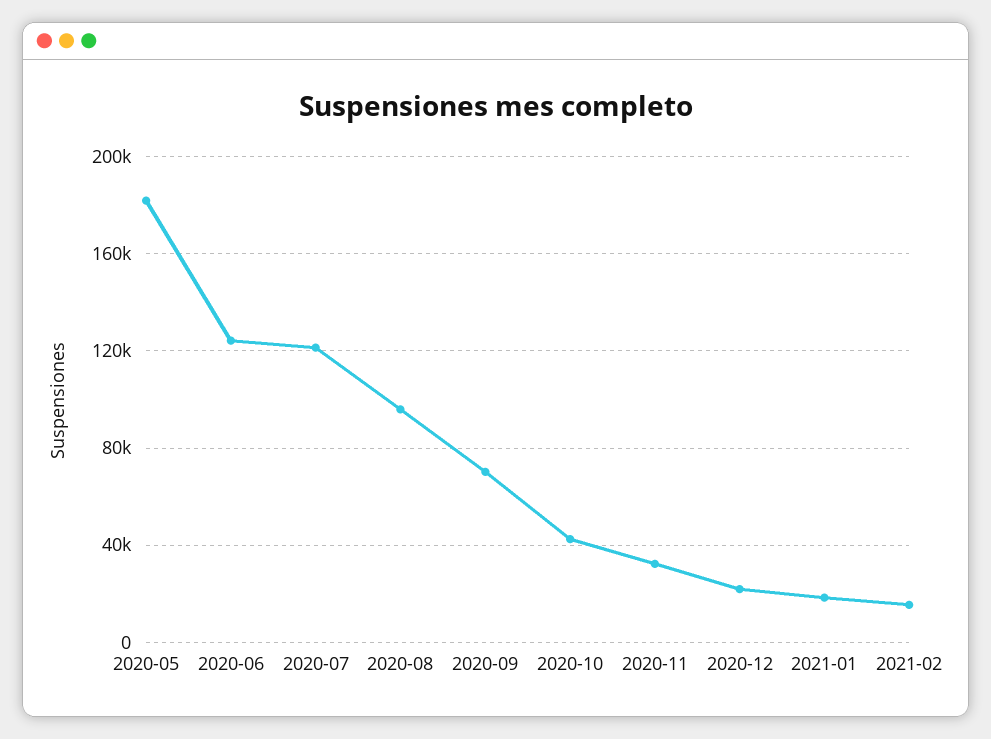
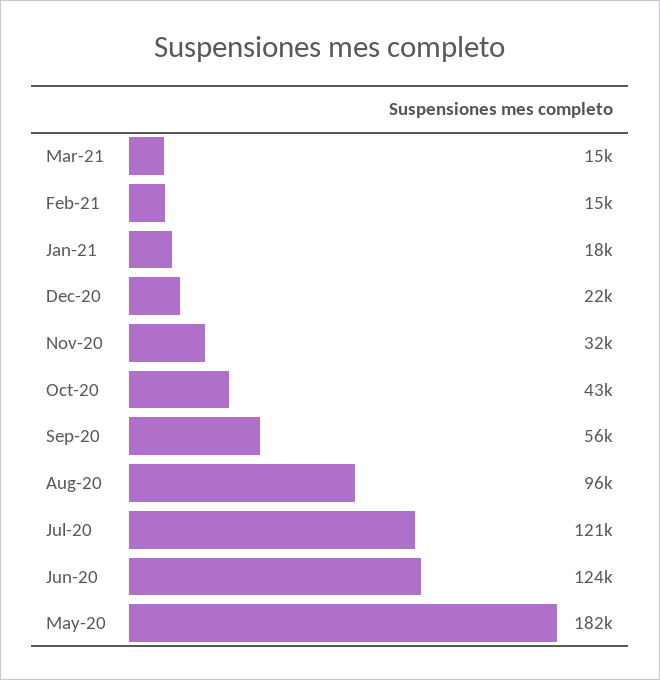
2020-09: 70000 -> 56000
Mar-21: none -> 15000

